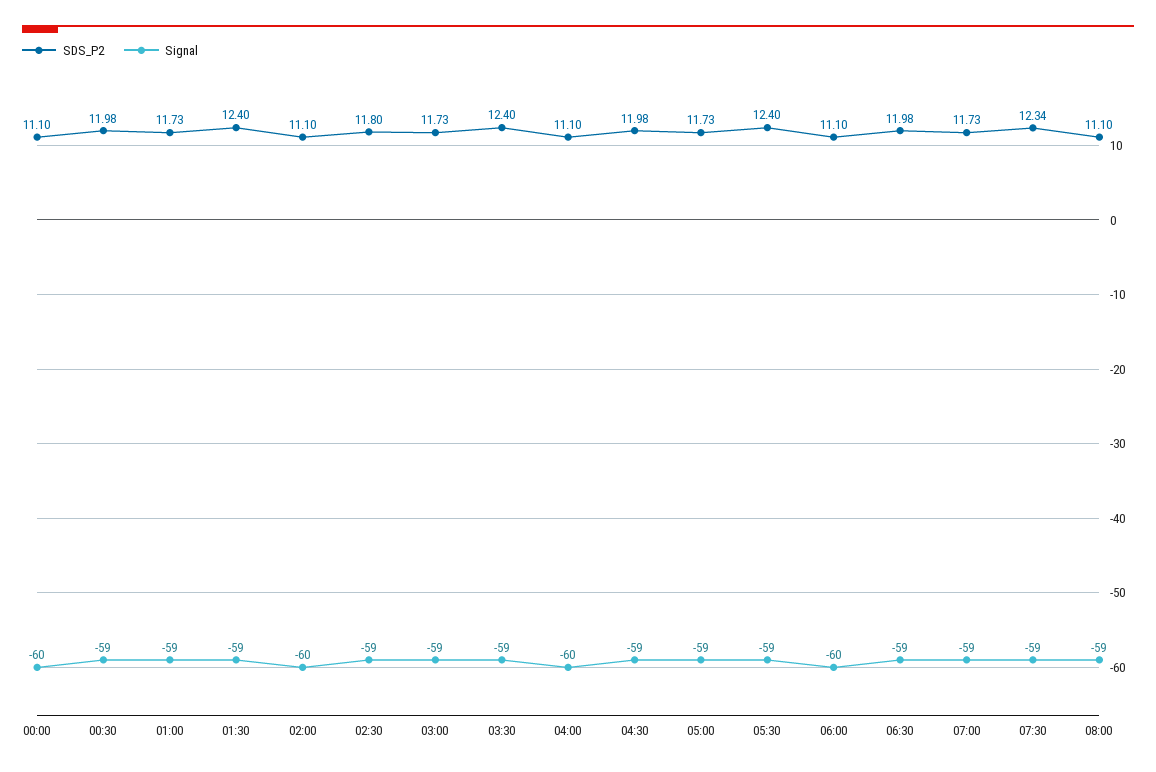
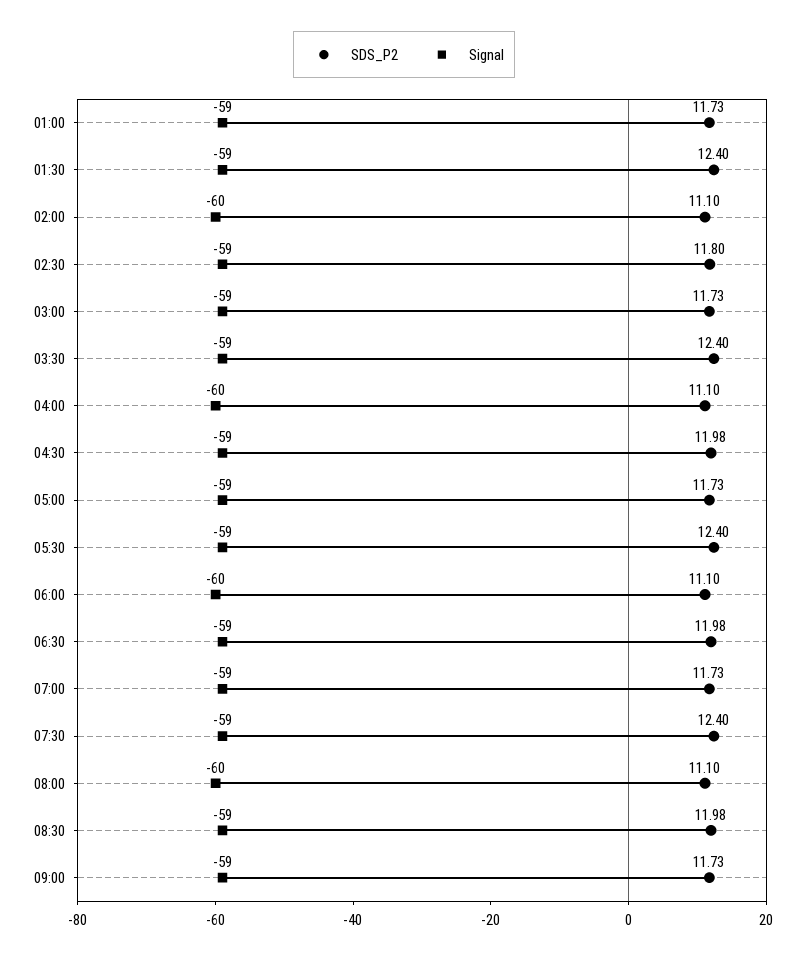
SDS_P2, 00:00: 11.1 -> none
Signal, 00:00: -60 -> none
SDS_P2, 00:30: 11.98 -> none
Signal, 00:30: -59 -> none
SDS_P2, 07:30: 12.34 -> 12.4
Signal, 08:00: -59 -> -60
SDS_P2, 08:30: none -> 11.98
Signal, 08:30: none -> -59
SDS_P2, 09:00: none -> 11.73
Signal, 09:00: none -> -59

